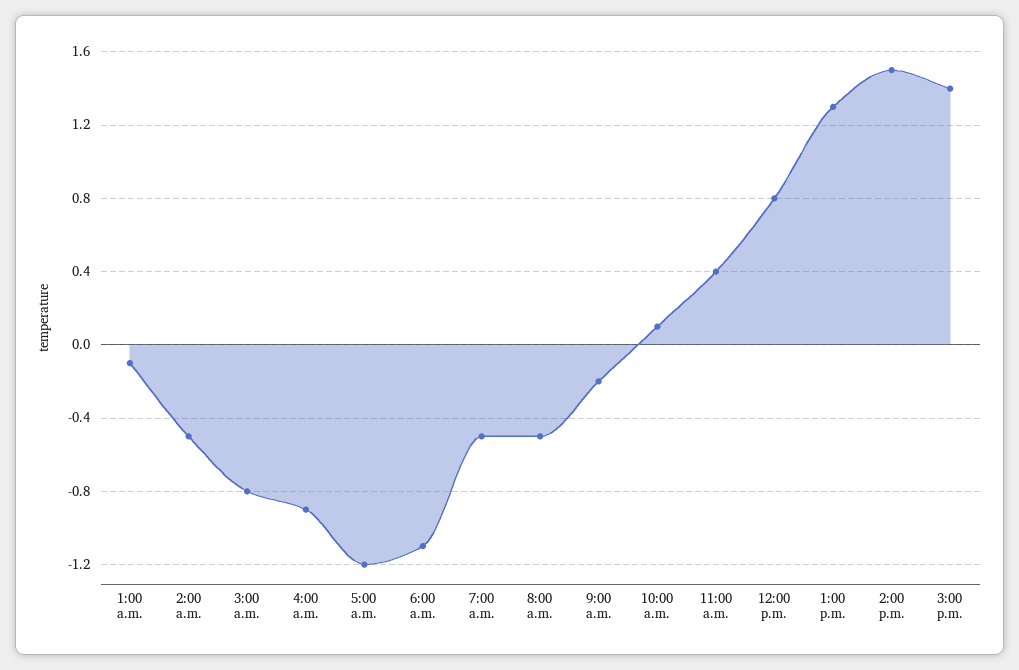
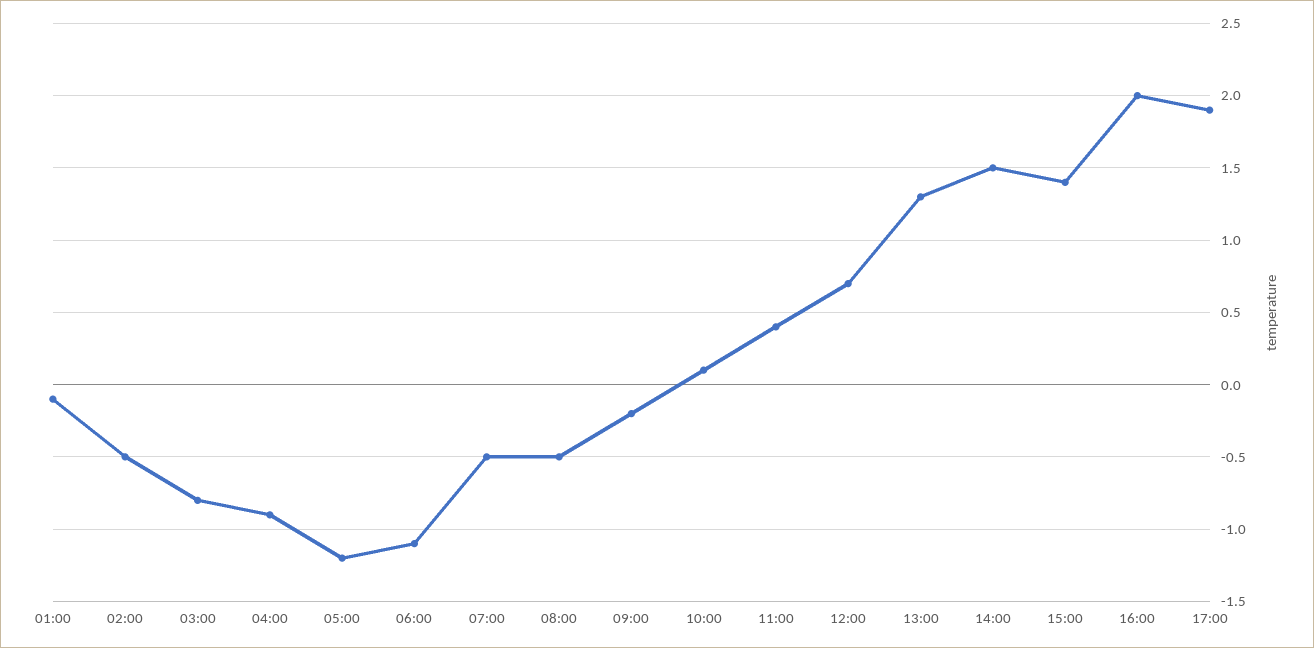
12:00 p.m.: 0.8 -> 0.7
16:00: none -> 2
17:00: none -> 1.9

